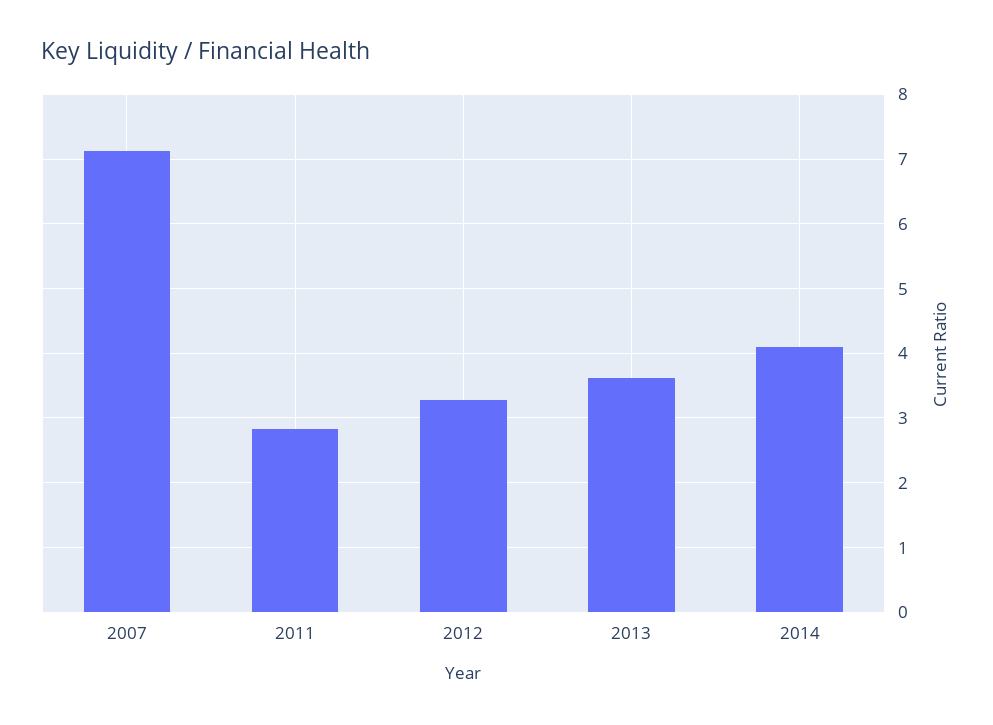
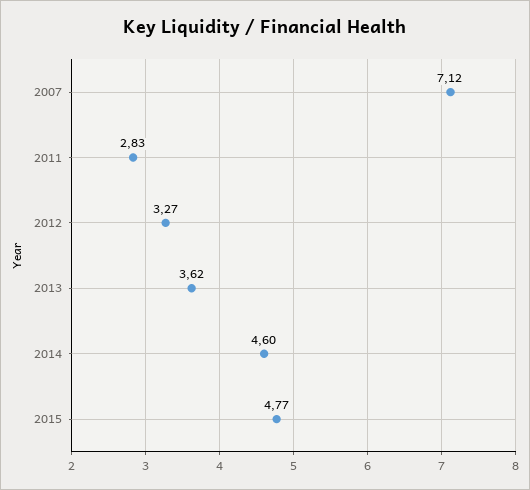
2014: 4.1 -> 4.6
2015: none -> 4.77

